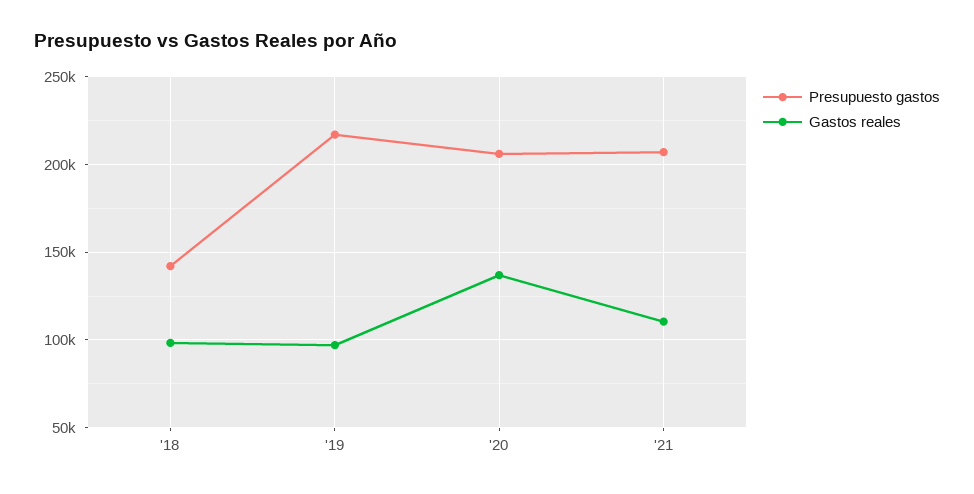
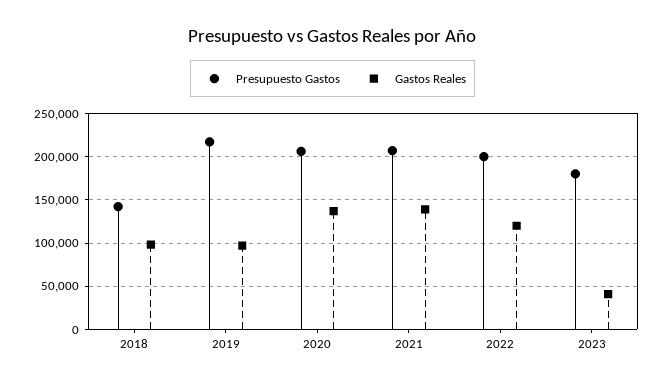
Gastos reales, '21: 110000 -> 140000
Presupuesto gastos, 2022: none -> 200000
Gastos reales, 2022: none -> 120000
Presupuesto gastos, 2023: none -> 180000
Gastos reales, 2023: none -> 40000

